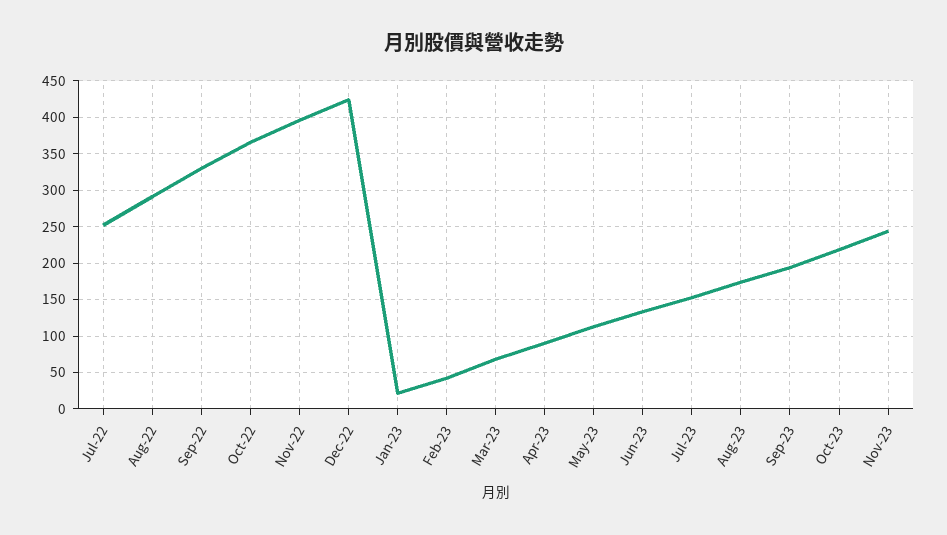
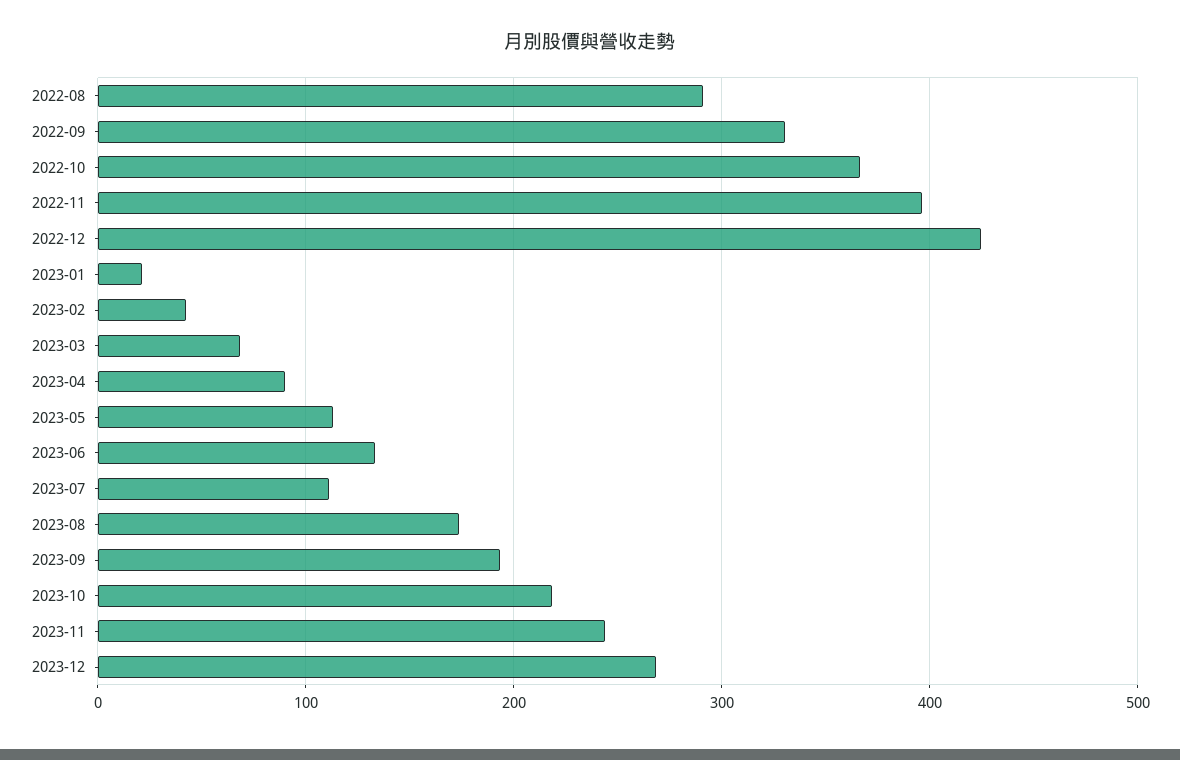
Jul-22: 250 -> none
Jul-23: 150 -> 110
2023-12: none -> 270

